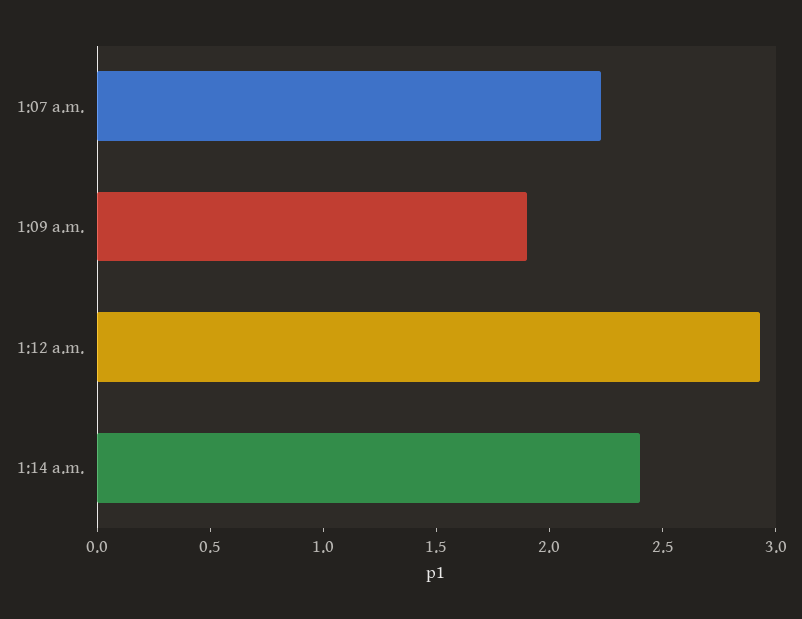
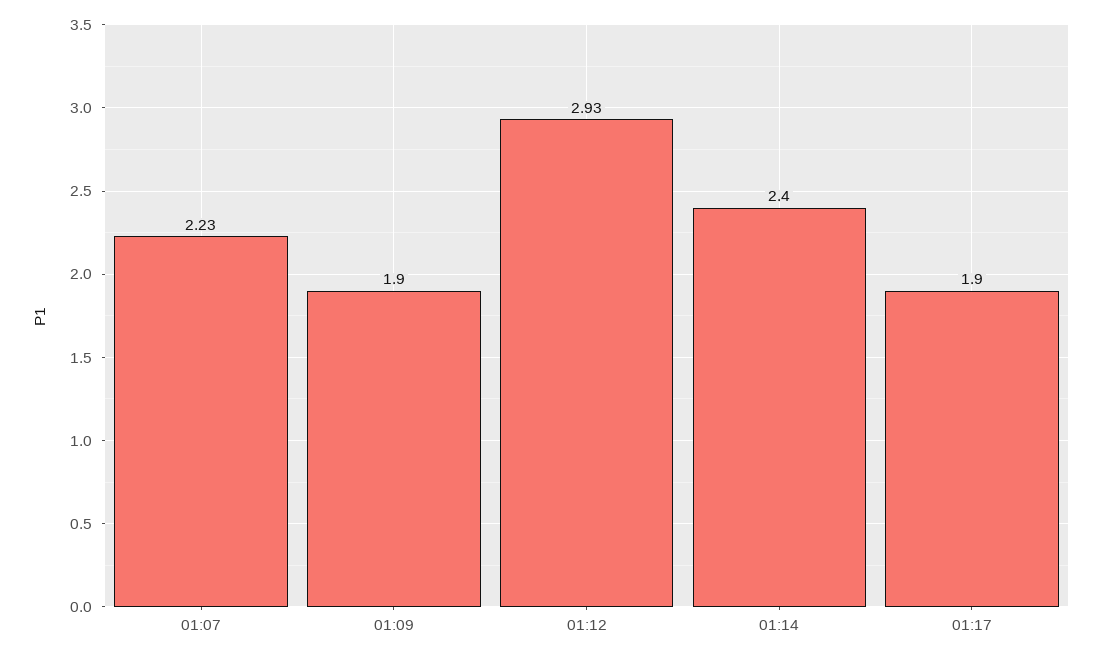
01:17: none -> 1.9

